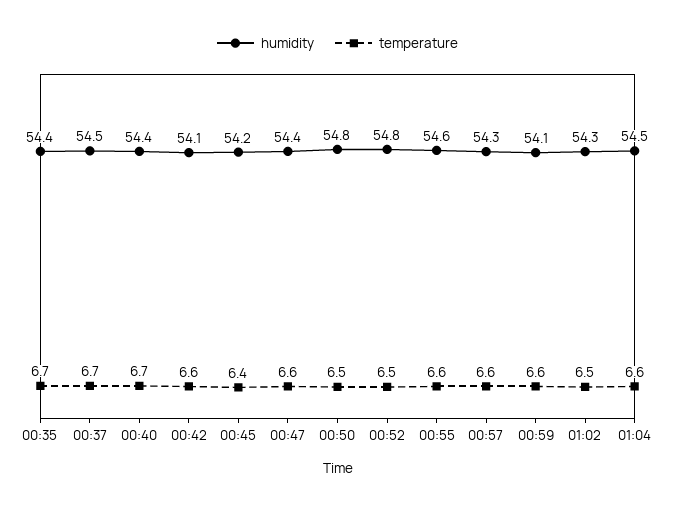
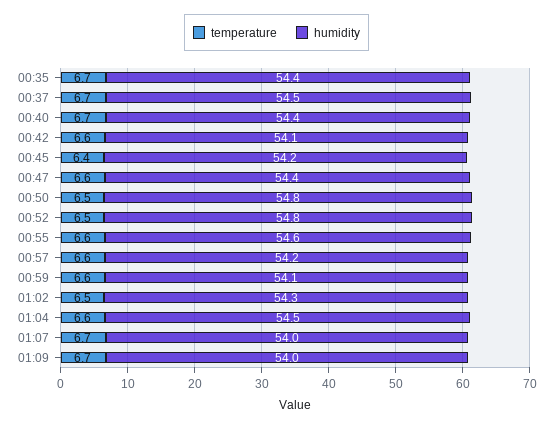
humidity, 00:57: 54.3 -> 54.2
temperature, 01:07: none -> 6.7
humidity, 01:07: none -> 54
temperature, 01:09: none -> 6.7
humidity, 01:09: none -> 54

